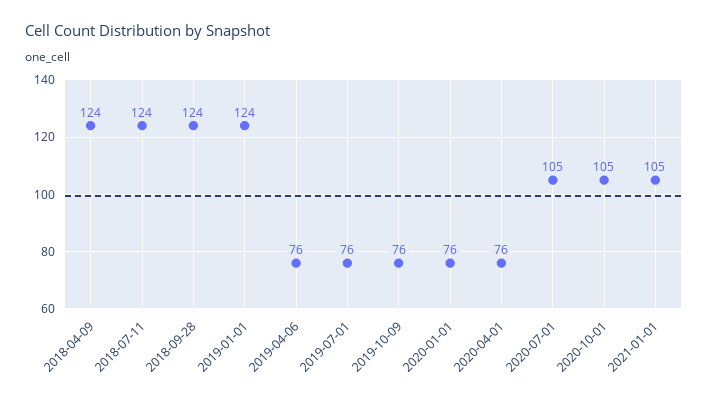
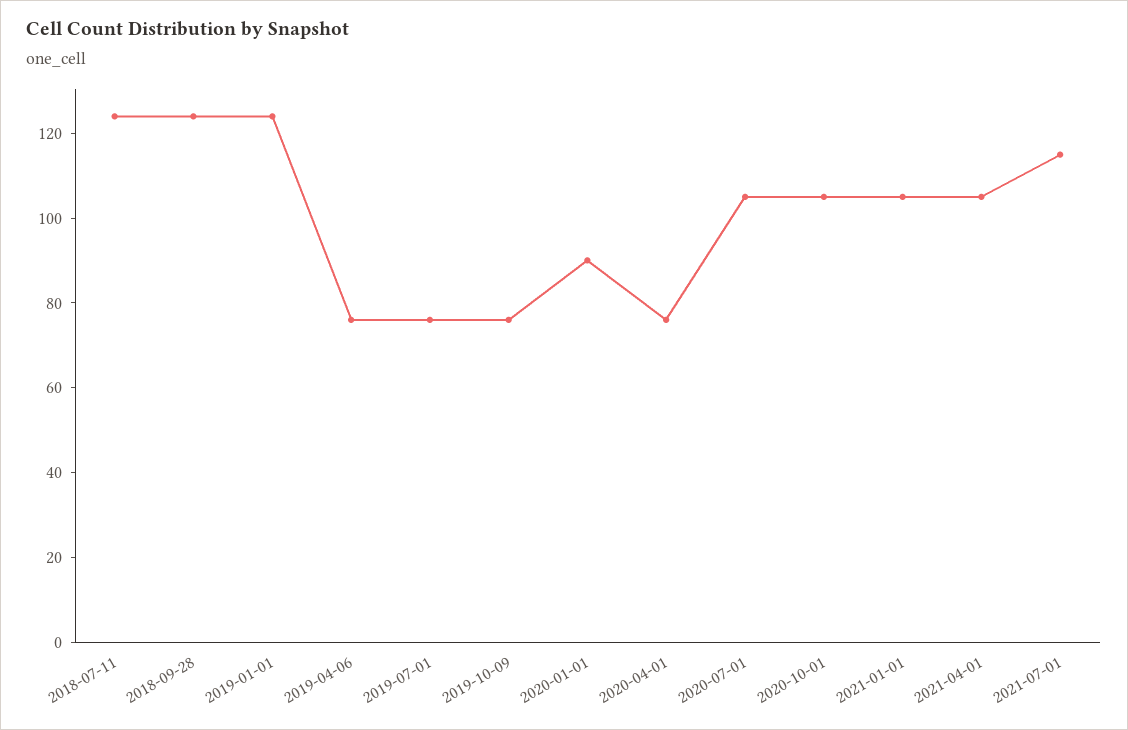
2018-04-09: 124 -> none
2020-01-01: 76 -> 90
2021-04-01: none -> 105
2021-07-01: none -> 115

